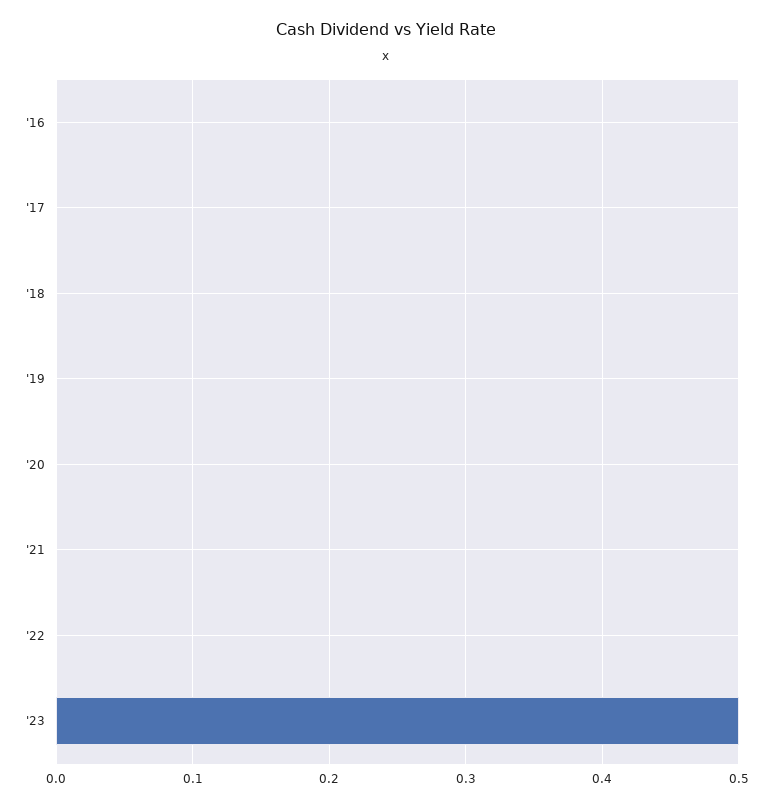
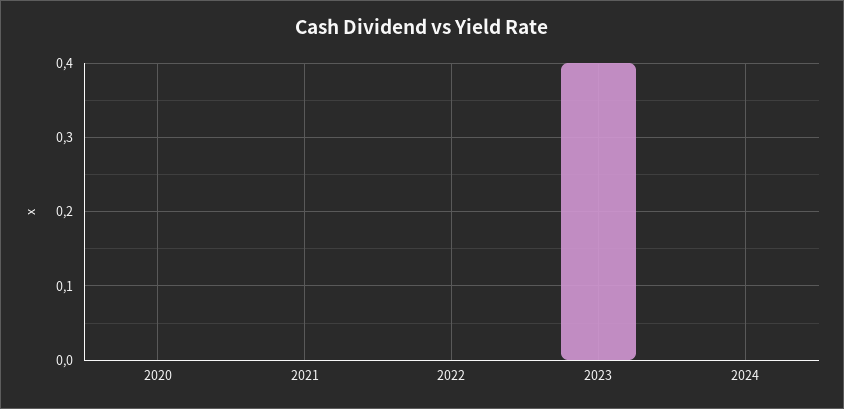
'16: 0 -> none
'17: 0 -> none
'18: 0 -> none
'19: 0 -> none
'23: 0.5 -> 0.4
2024: none -> 0

